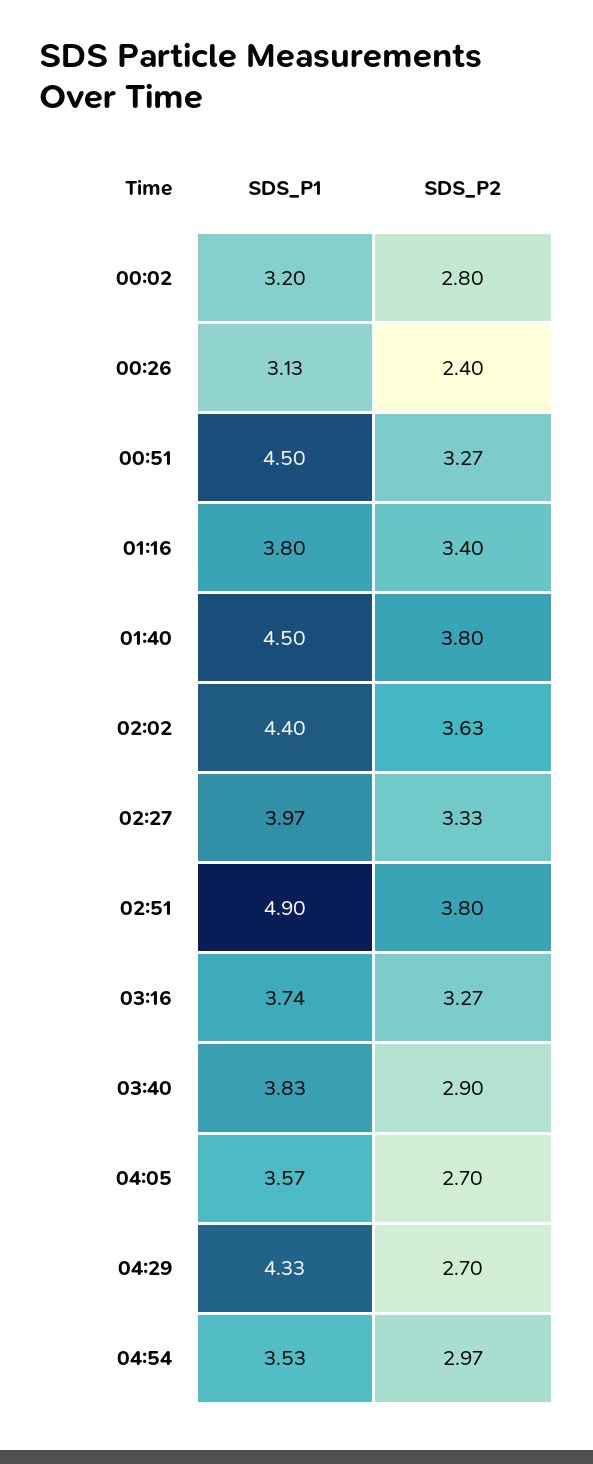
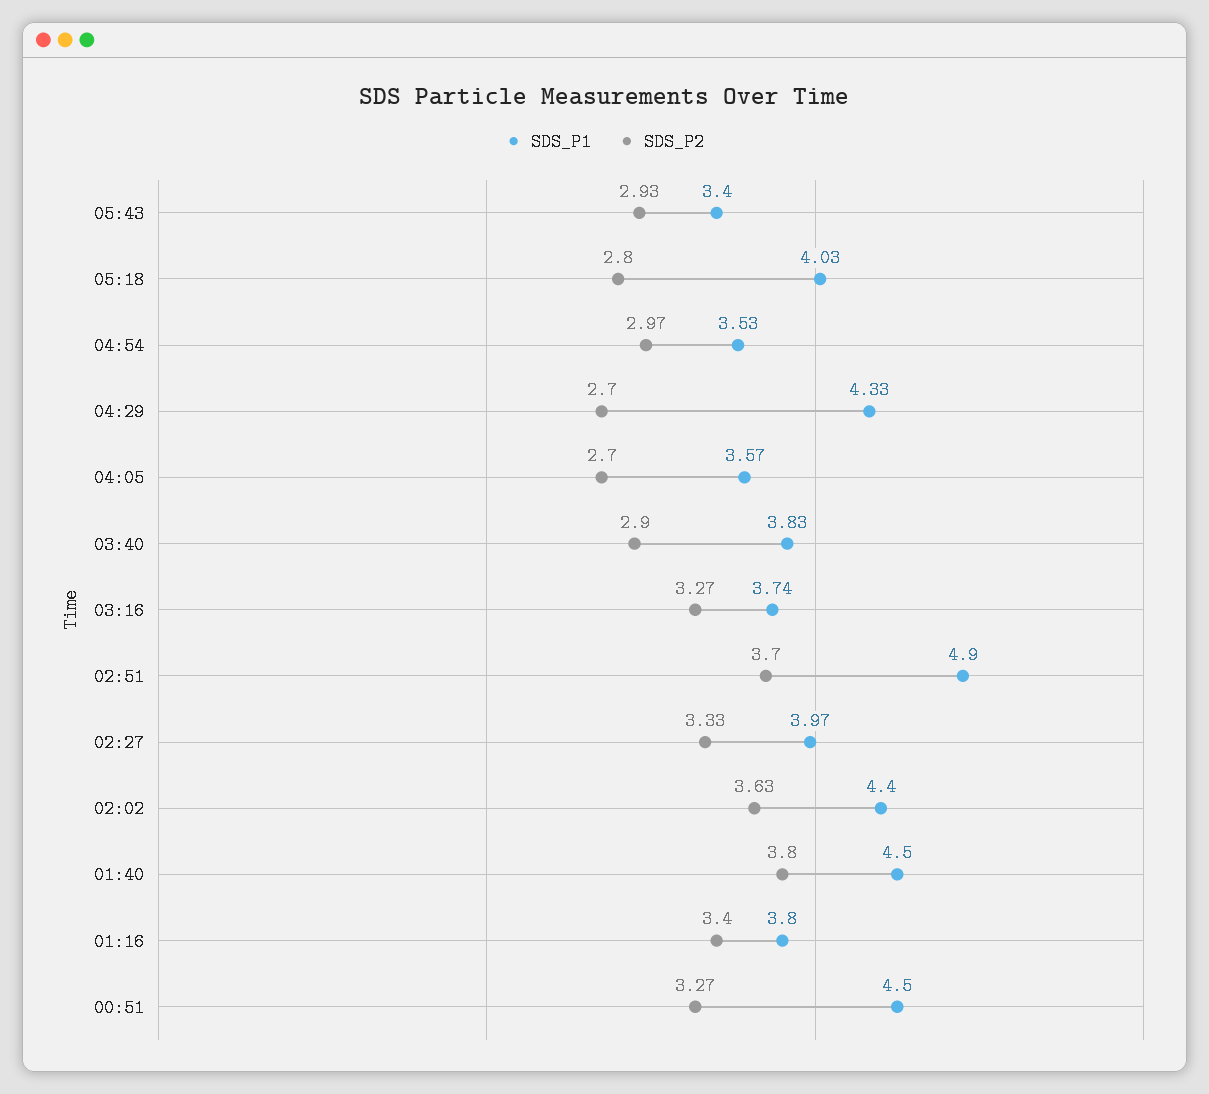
SDS_P1, 00:02: 3.2 -> none
SDS_P2, 00:02: 2.8 -> none
SDS_P1, 00:26: 3.13 -> none
SDS_P2, 00:26: 2.4 -> none
SDS_P2, 02:51: 3.8 -> 3.7
SDS_P1, 05:43: none -> 3.4
SDS_P2, 05:43: none -> 2.93
SDS_P1, 05:18: none -> 4.03
SDS_P2, 05:18: none -> 2.8

